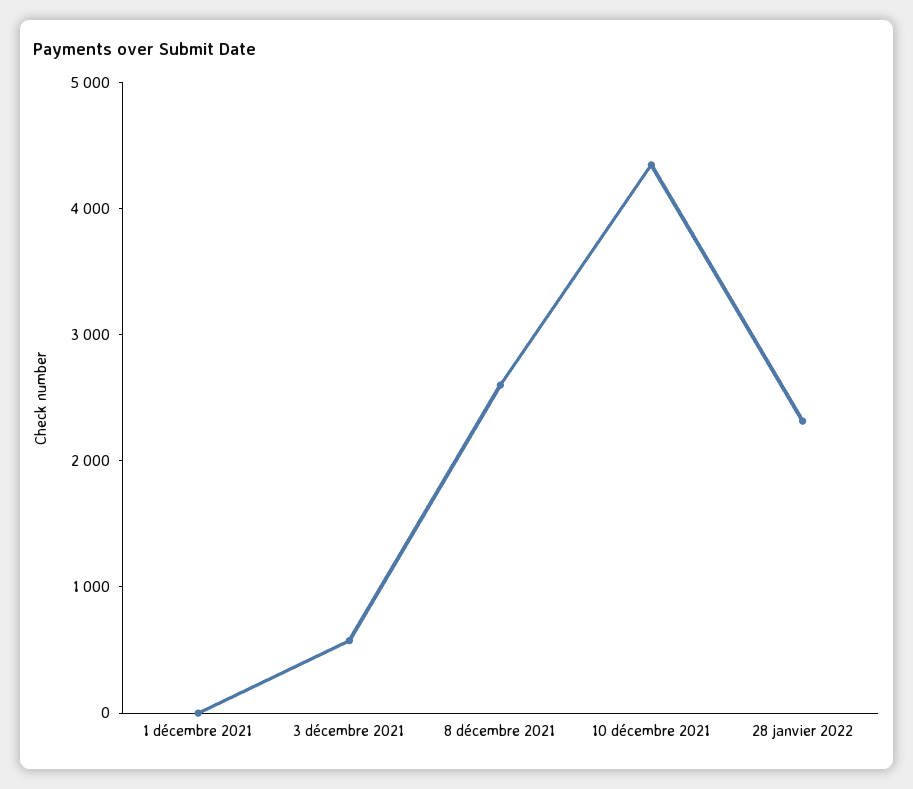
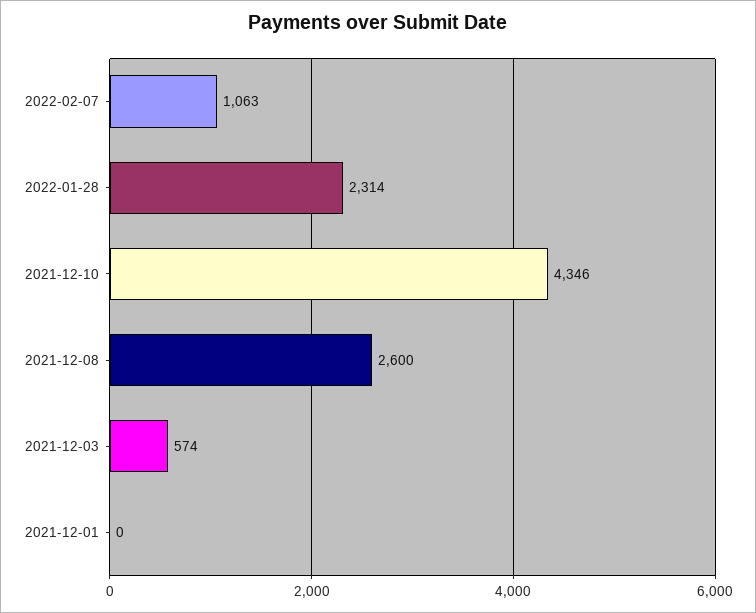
2022-02-07: none -> 1063

